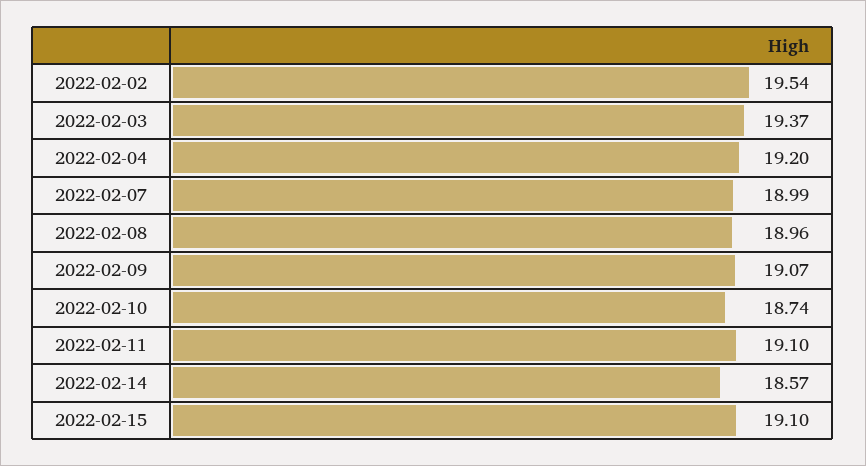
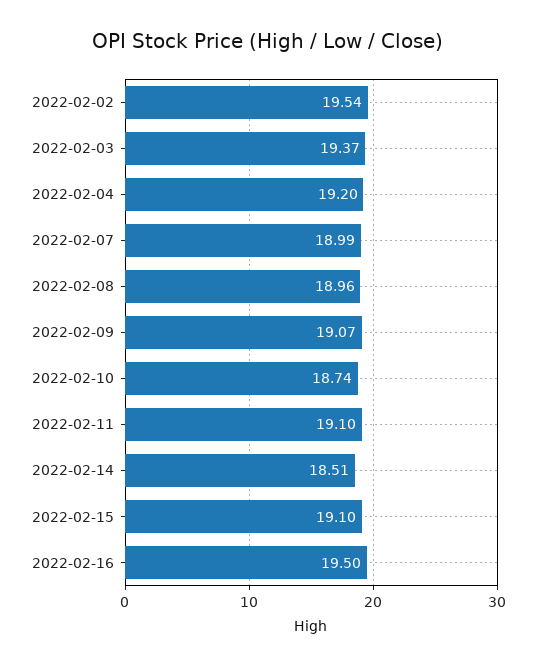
2022-02-14: 18.57 -> 18.51
2022-02-16: none -> 19.5

